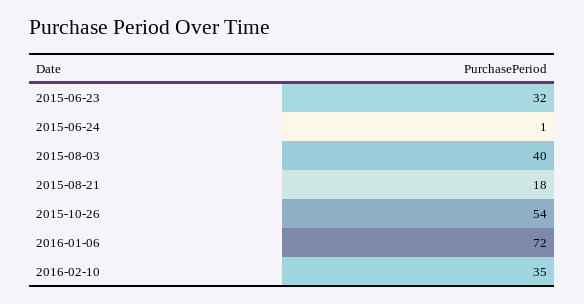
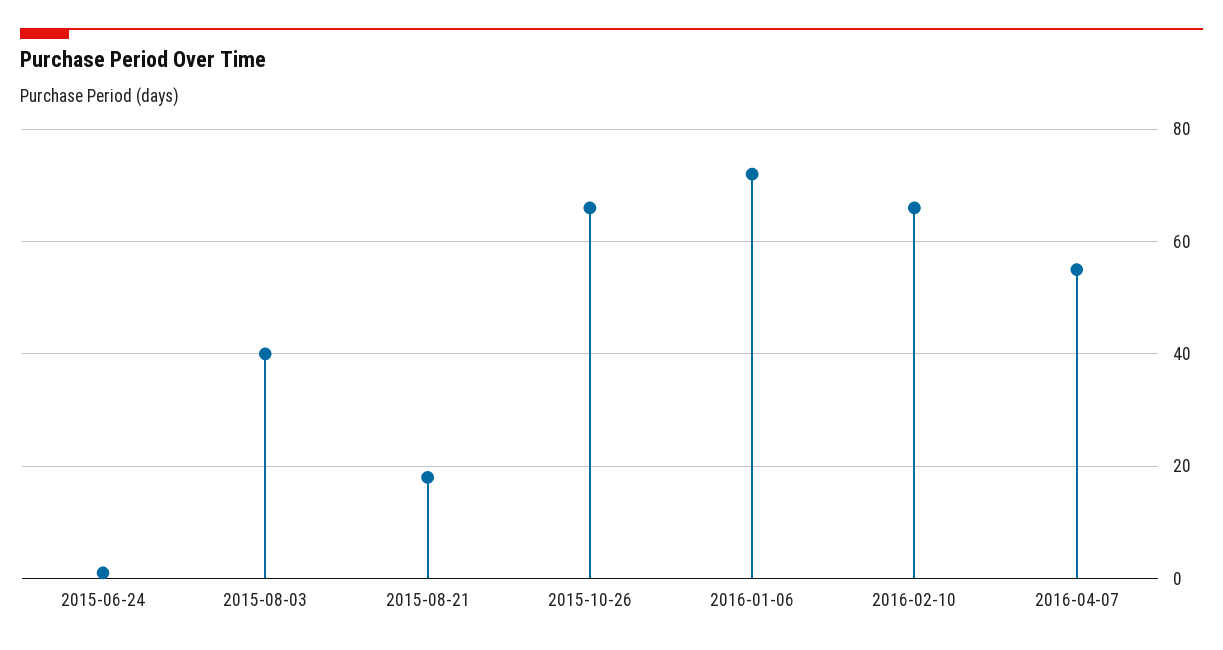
2015-06-23: 32 -> none
2015-10-26: 54 -> 65
2016-02-10: 35 -> 65
2016-04-07: none -> 55

